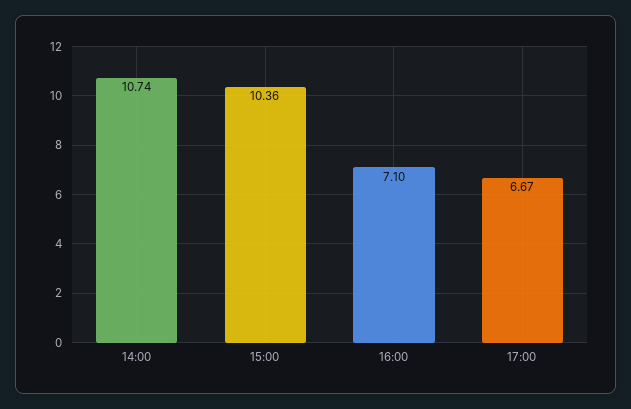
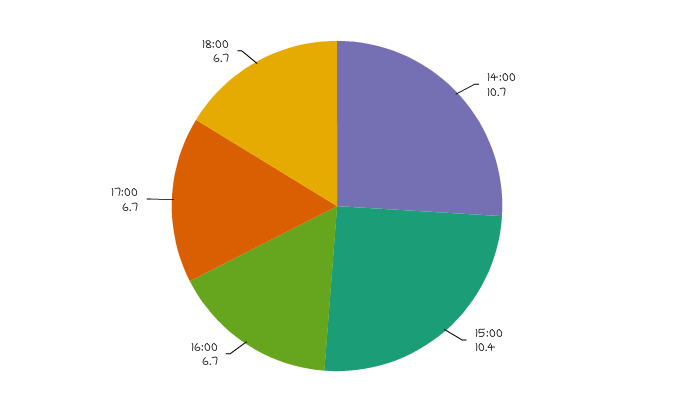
16:00: 7.1 -> 6.7
18:00: none -> 6.7

